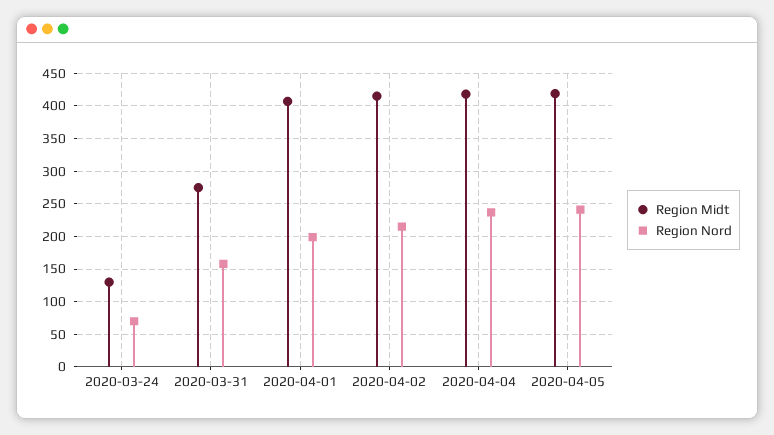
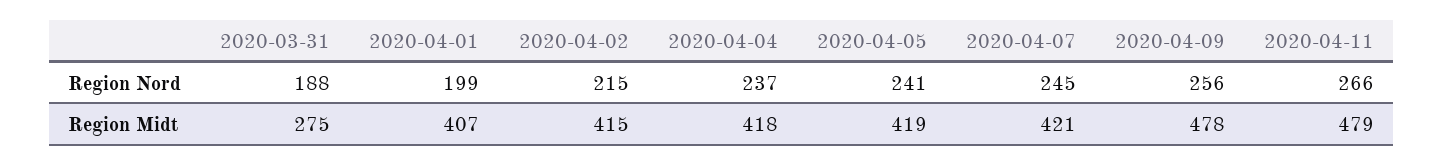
Region Midt, 2020-03-24: 130 -> none
Region Nord, 2020-03-24: 70 -> none
Region Nord, 2020-03-31: 160 -> 188
Region Nord, 2020-04-07: none -> 245
Region Nord, 2020-04-09: none -> 256
Region Nord, 2020-04-11: none -> 266
Region Midt, 2020-04-07: none -> 421
Region Midt, 2020-04-09: none -> 478
Region Midt, 2020-04-11: none -> 479

